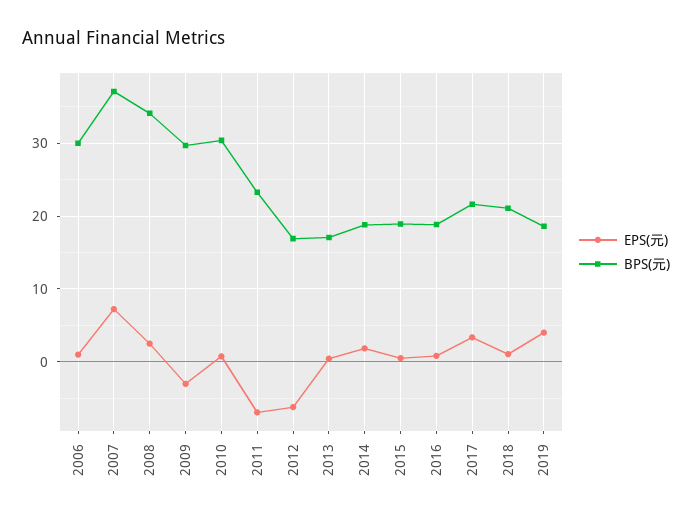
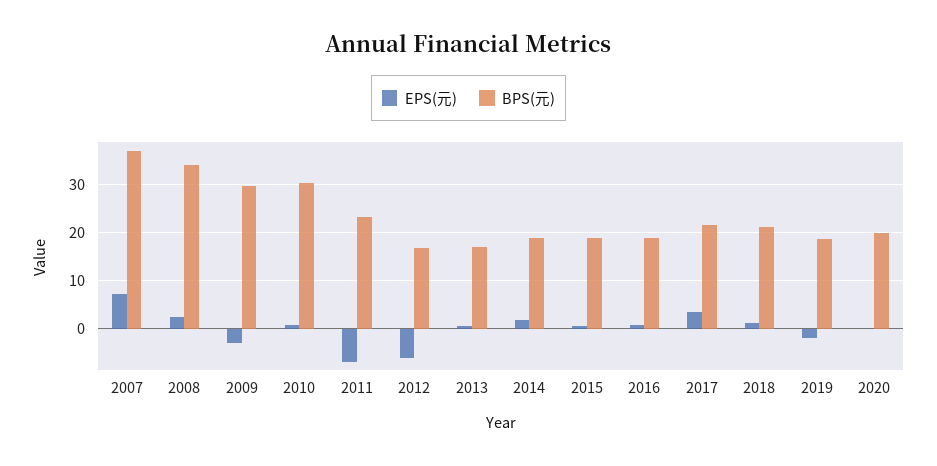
EPS(元), 2006: 1 -> none
BPS(元), 2006: 30 -> none
EPS(元), 2019: 4 -> -2
EPS(元), 2020: none -> 0
BPS(元), 2020: none -> 20

